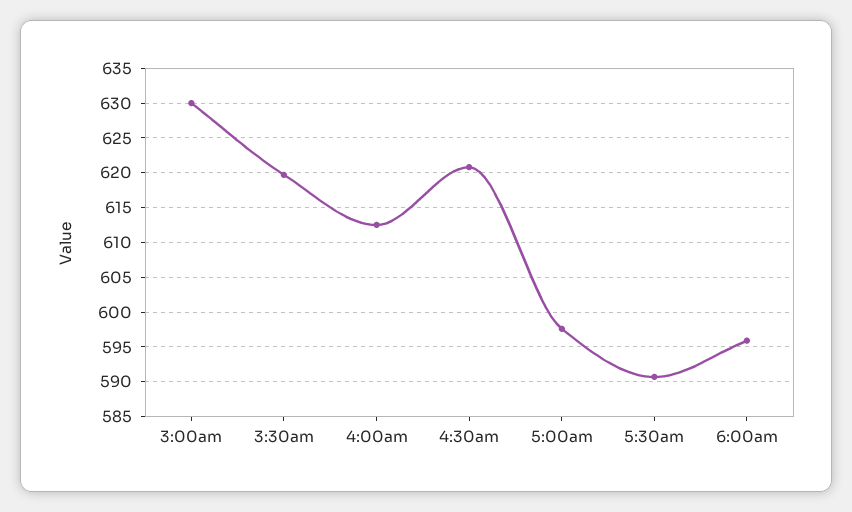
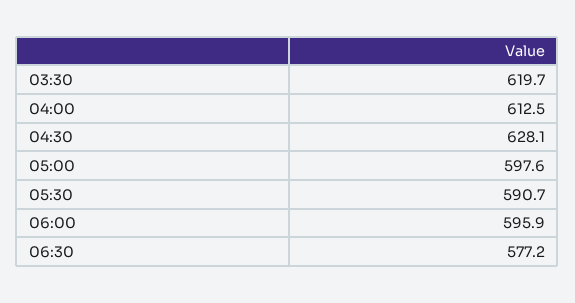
3:00am: 630 -> none
4:30am: 621 -> 628.1
06:30: none -> 577.2

